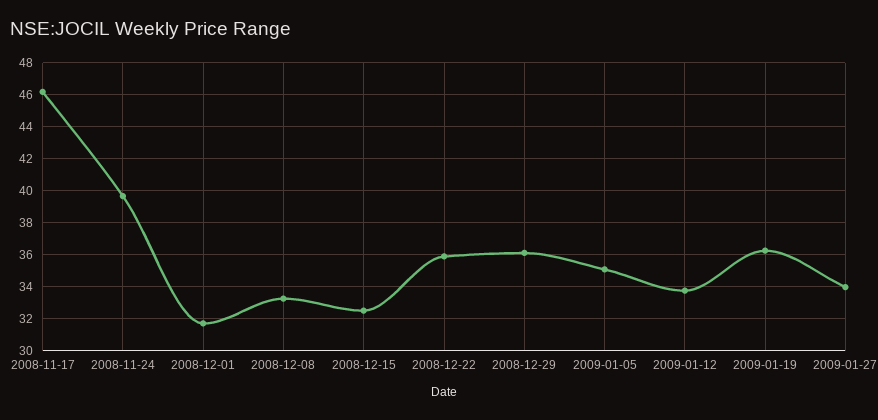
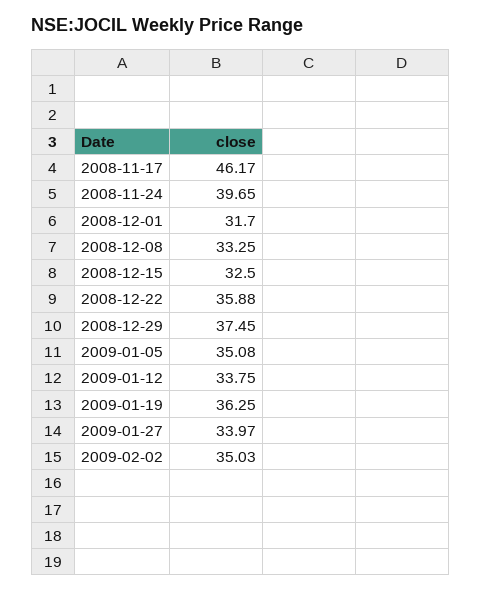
2008-12-29: 36 -> 37.45
2009-02-02: none -> 35.03

